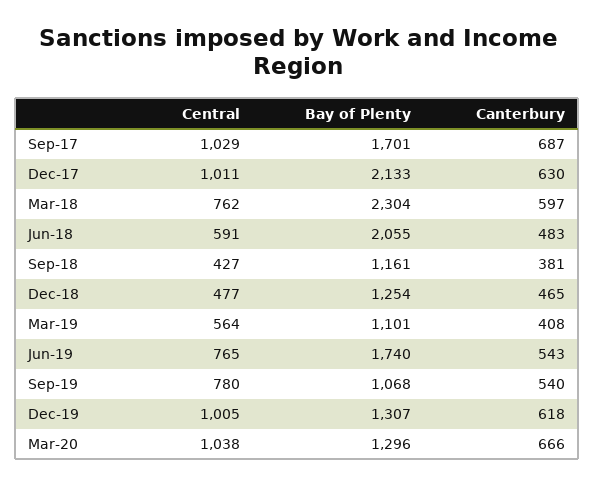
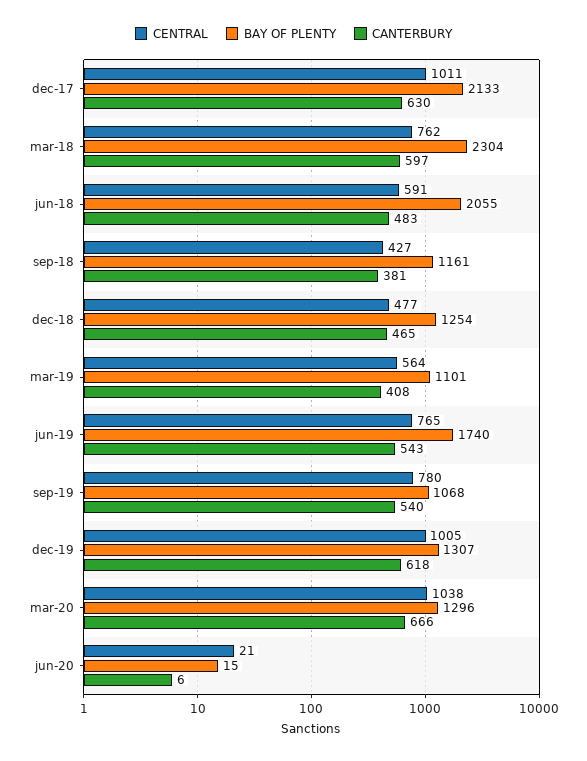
Central, Sep-17: 1029 -> none
Bay of Plenty, Sep-17: 1701 -> none
Canterbury, Sep-17: 687 -> none
Central, jun-20: none -> 21
Bay of Plenty, jun-20: none -> 15
Canterbury, jun-20: none -> 6

